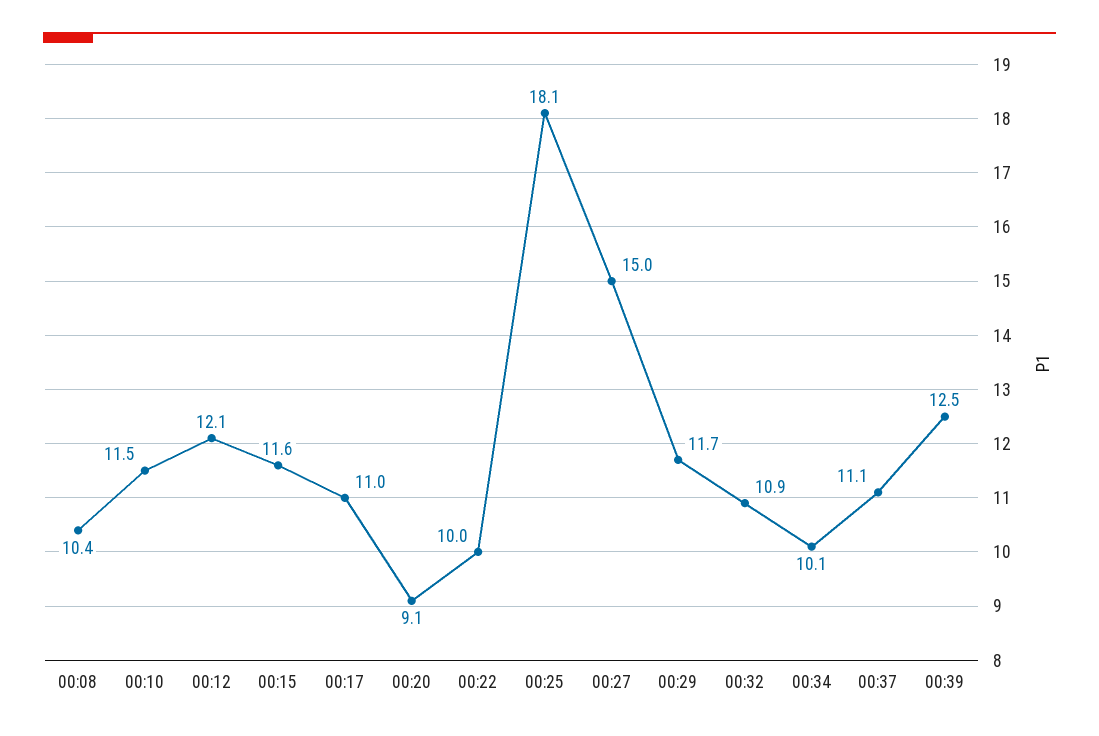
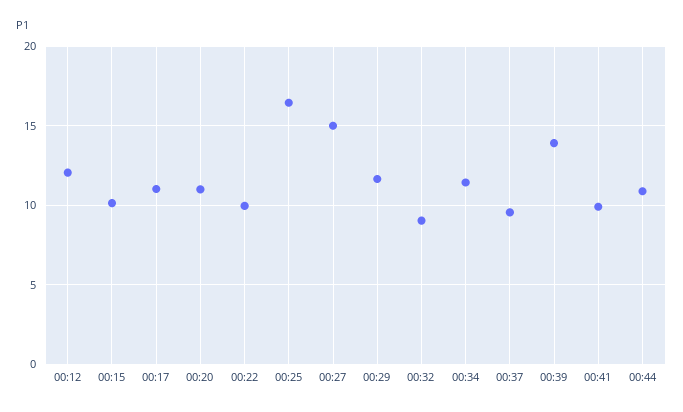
00:08: 10.4 -> none
00:10: 11.5 -> none
00:15: 11.6 -> 10
00:20: 9.1 -> 11
00:25: 18.1 -> 16.5
00:32: 10.9 -> 9
00:34: 10.1 -> 11.5
00:37: 11.1 -> 9.5
00:39: 12.5 -> 14
00:41: none -> 10
00:44: none -> 11

